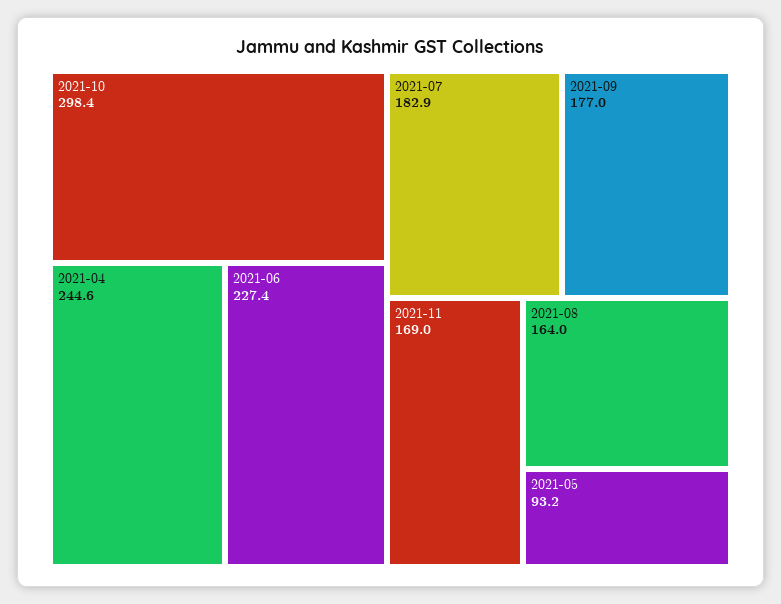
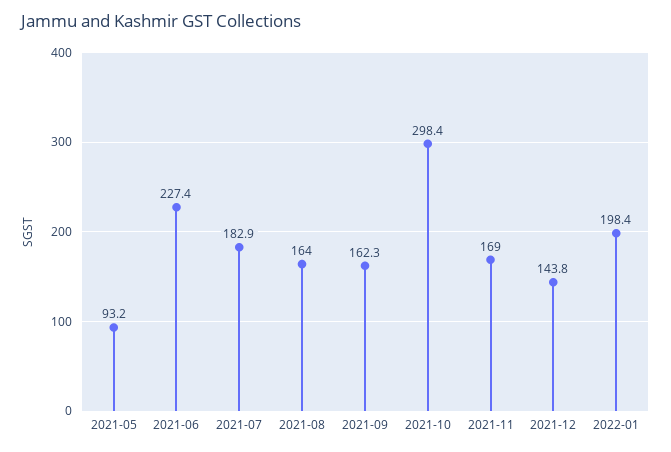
2021-04: 244.6 -> none
2021-09: 177 -> 162.3
2021-12: none -> 143.8
2022-01: none -> 198.4

